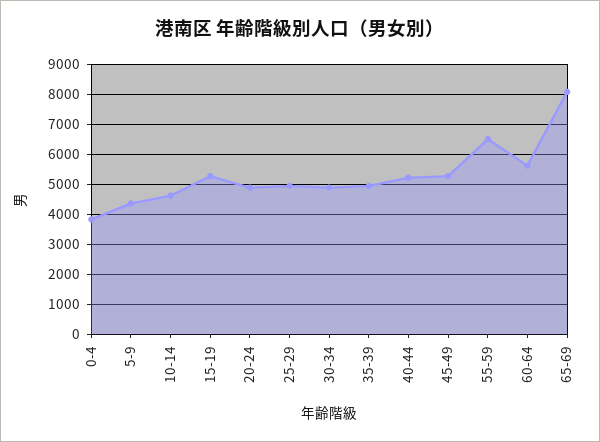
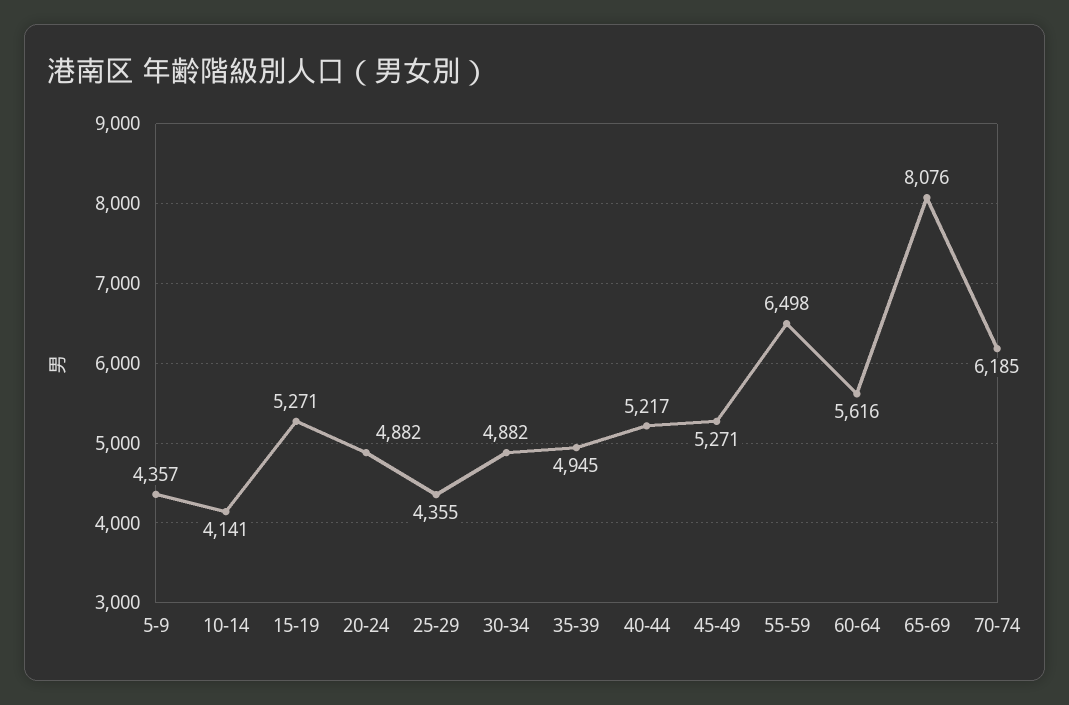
0-4: 3800 -> none
10-14: 4600 -> 4141
25-29: 5000 -> 4355
70-74: none -> 6185

